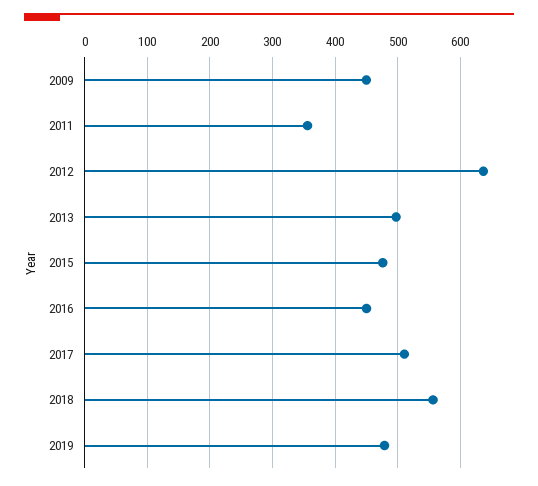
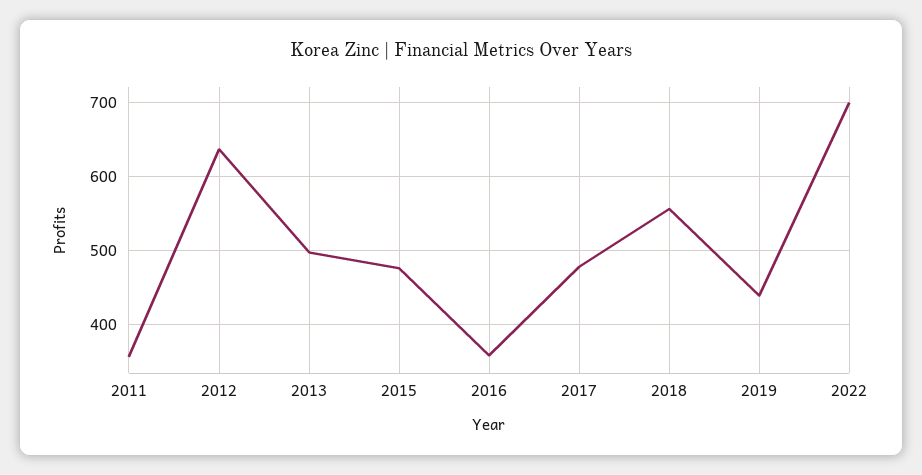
2009: 450 -> none
2016: 450 -> 360
2017: 510 -> 480
2019: 480 -> 440
2022: none -> 700

